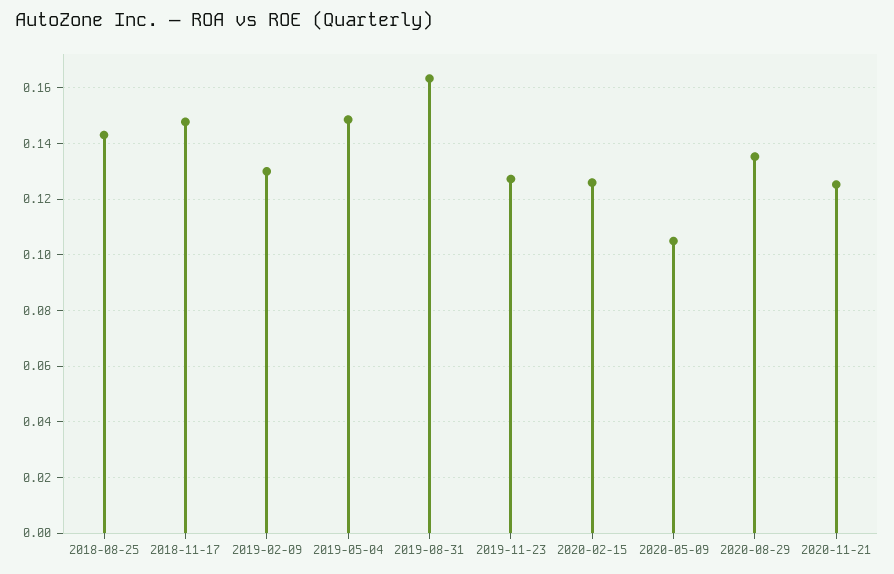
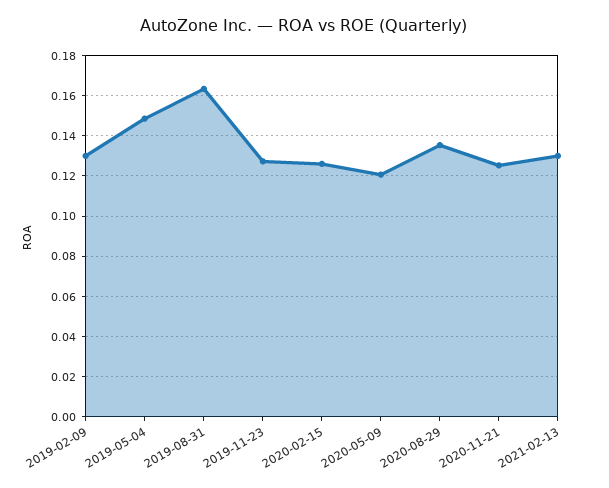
2018-08-25: 0.1425 -> none
2018-11-17: 0.1475 -> none
2020-05-09: 0.105 -> 0.12
2021-02-13: none -> 0.13

